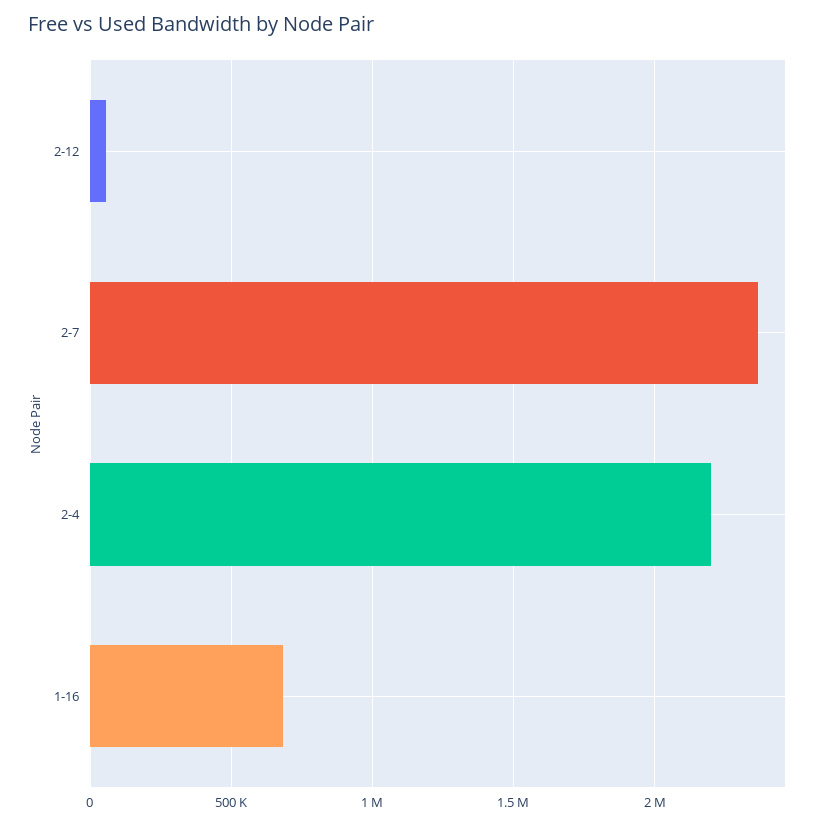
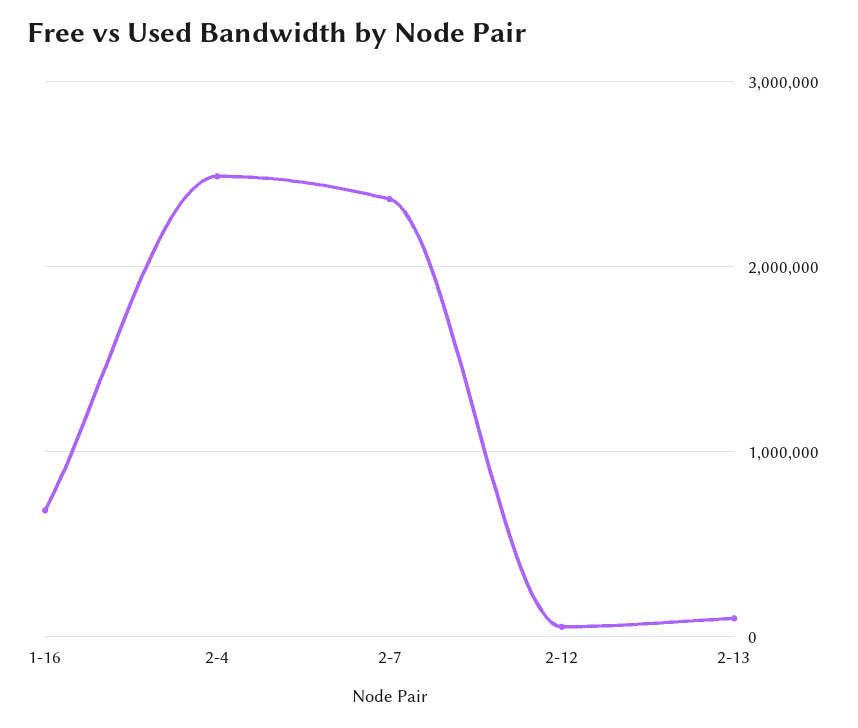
2-4: 2200000 -> 2500000
2-13: none -> 100000

